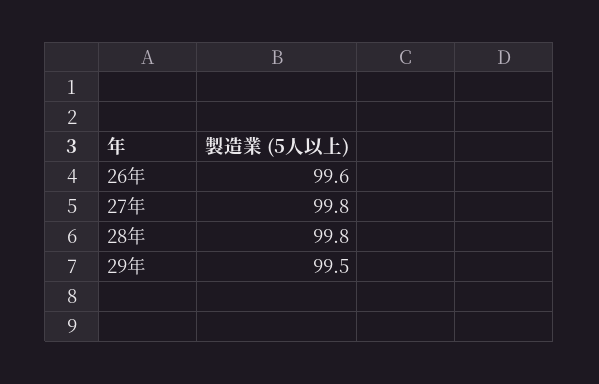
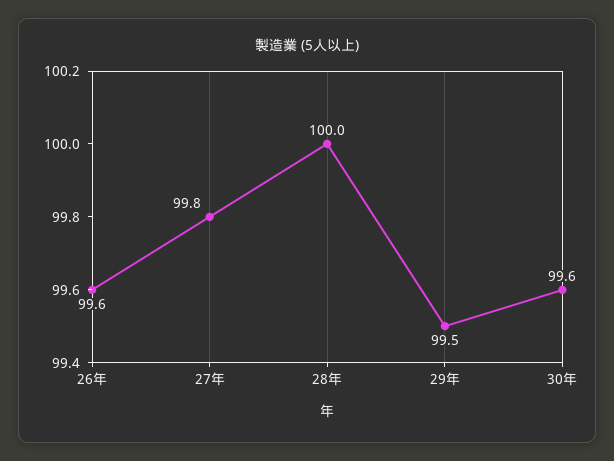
28年: 99.8 -> 100
30年: none -> 99.6

